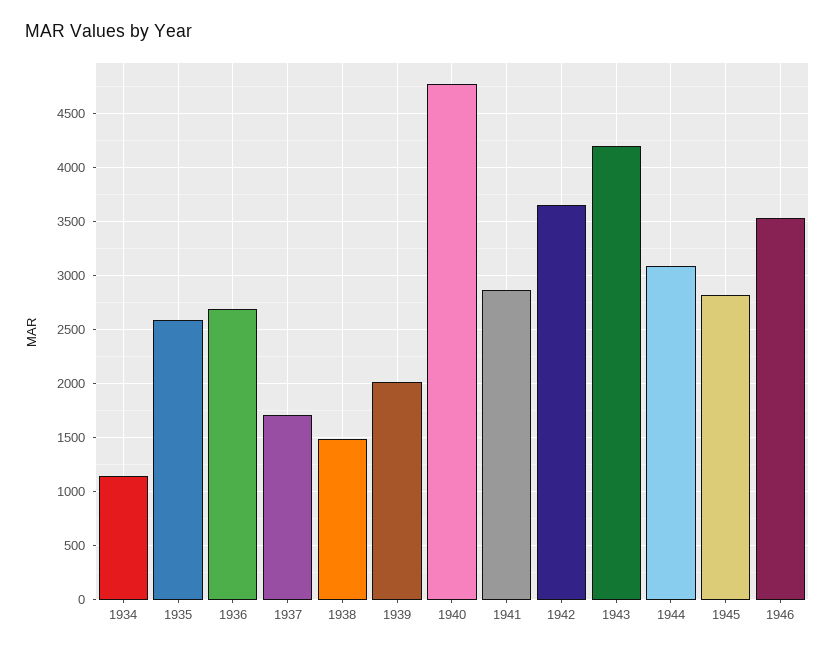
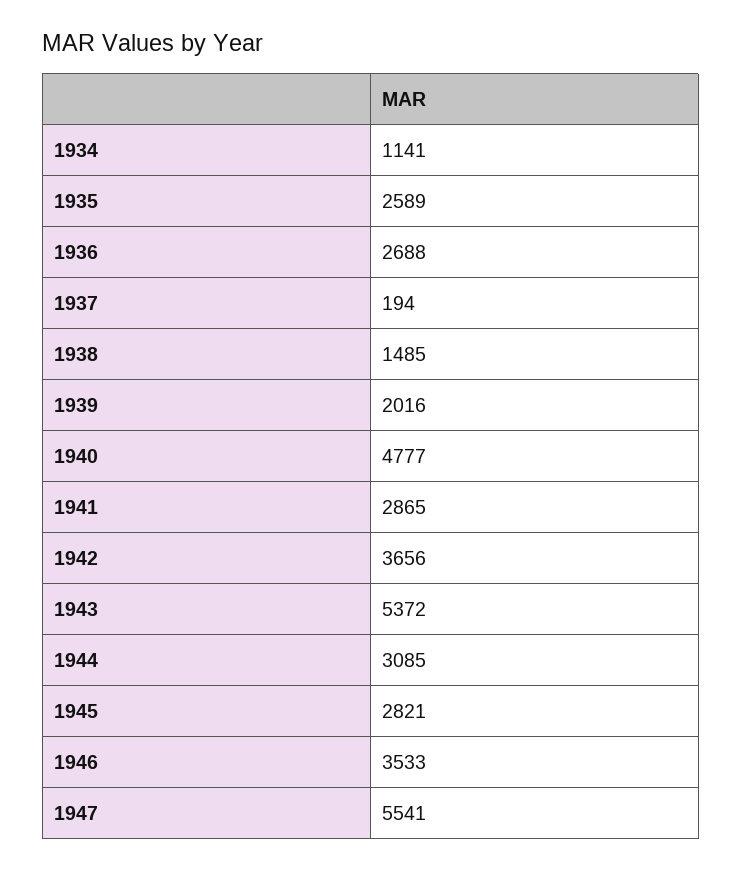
1937: 1700 -> 194
1943: 4200 -> 5372
1947: none -> 5541

